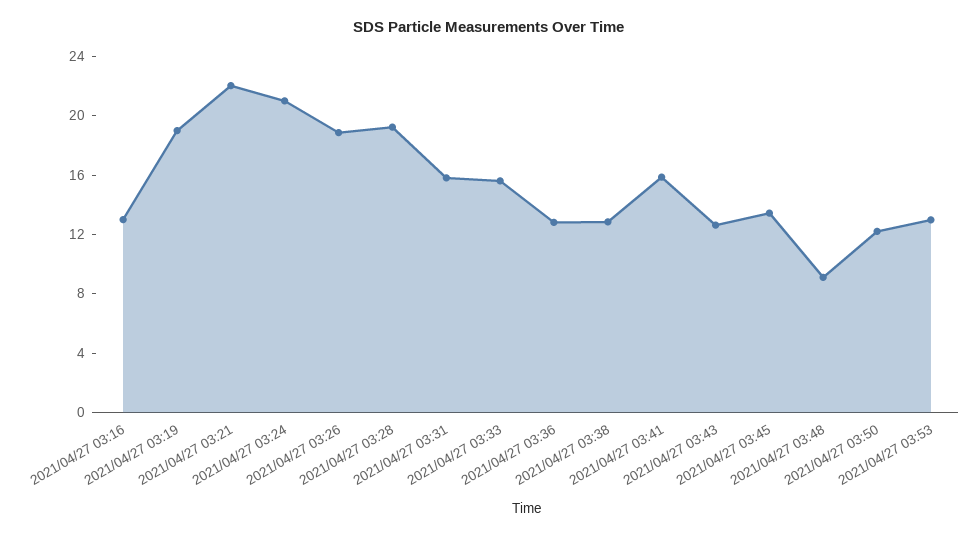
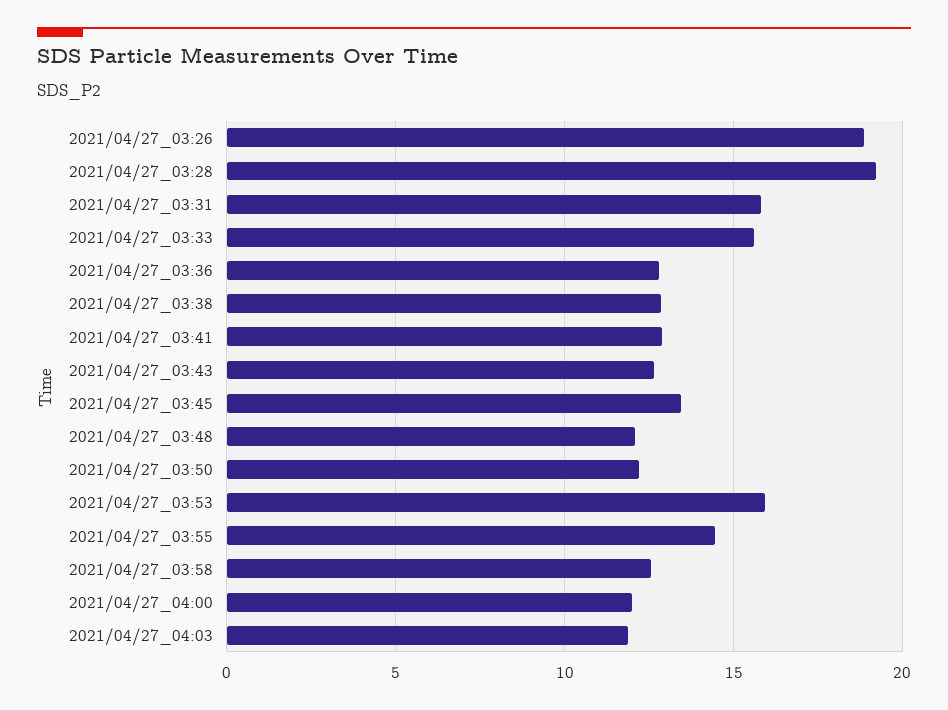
2021/04/27 03:16: 13 -> none
2021/04/27 03:19: 19 -> none
2021/04/27 03:21: 22 -> none
2021/04/27 03:24: 21 -> none
2021/04/27 03:41: 16 -> 13
2021/04/27 03:48: 9 -> 12
2021/04/27 03:53: 13 -> 16
2021/04/27_03:55: none -> 14.5
2021/04/27_03:58: none -> 12.5
2021/04/27_04:00: none -> 12
2021/04/27_04:03: none -> 12

